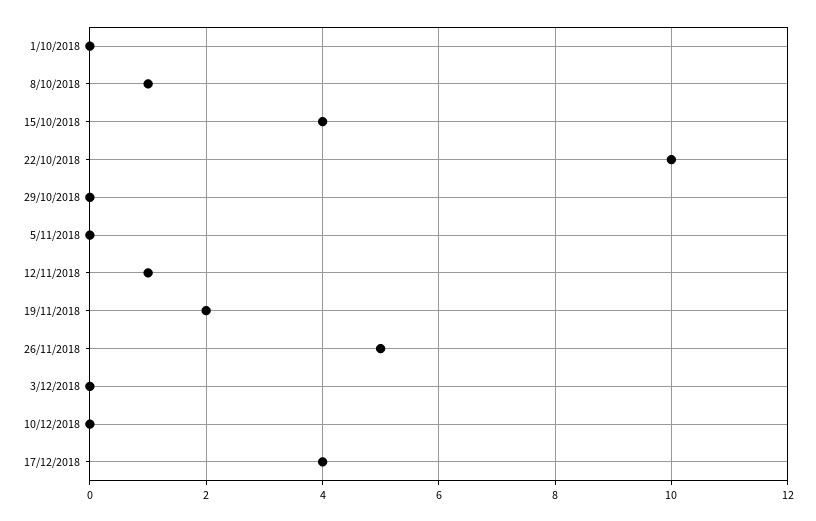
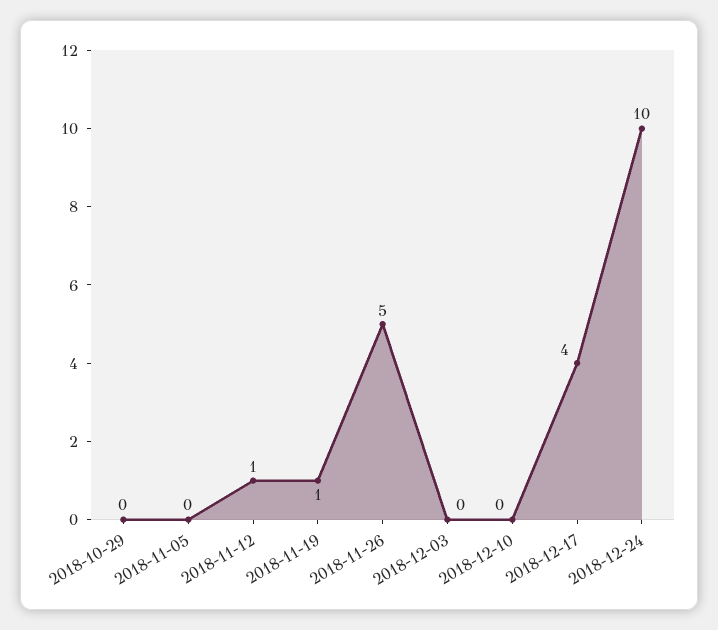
1/10/2018: 0 -> none
8/10/2018: 1 -> none
15/10/2018: 4 -> none
22/10/2018: 10 -> none
19/11/2018: 2 -> 1
2018-12-24: none -> 10

